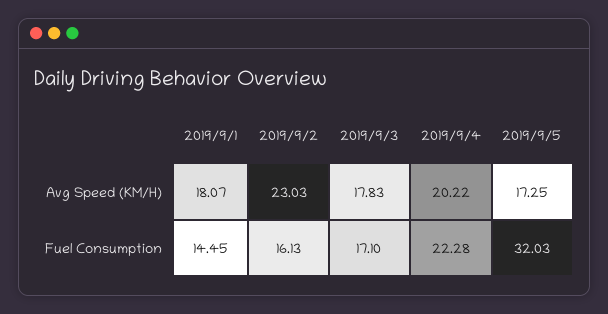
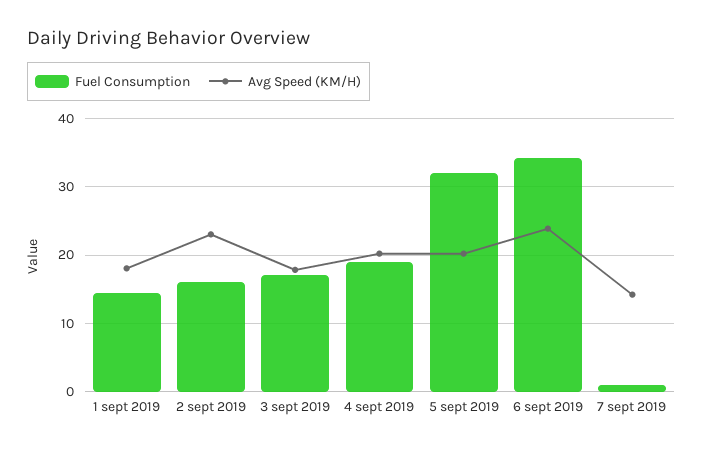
Avg Speed (KM/H), 2019/9/5: 17.25 -> 20
Fuel Consumption, 2019/9/4: 22.28 -> 19
Fuel Consumption, 6 sept 2019: none -> 34
Avg Speed (KM/H), 6 sept 2019: none -> 24
Fuel Consumption, 7 sept 2019: none -> 1
Avg Speed (KM/H), 7 sept 2019: none -> 14

